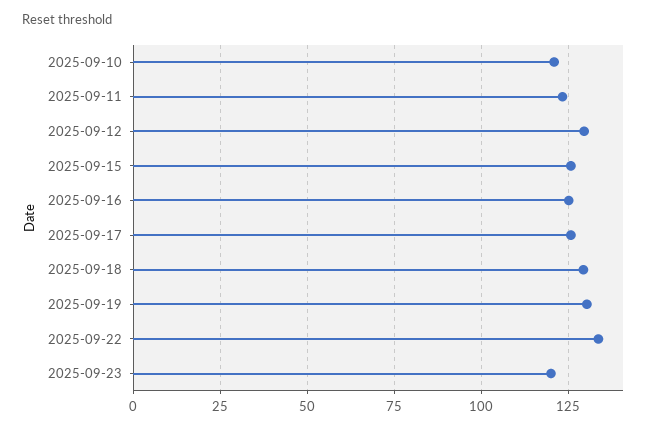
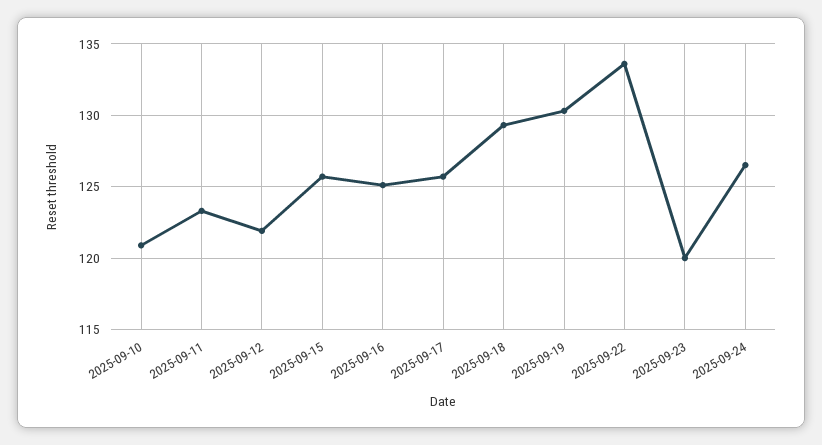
2025-09-12: 130 -> 122
2025-09-24: none -> 126.5

